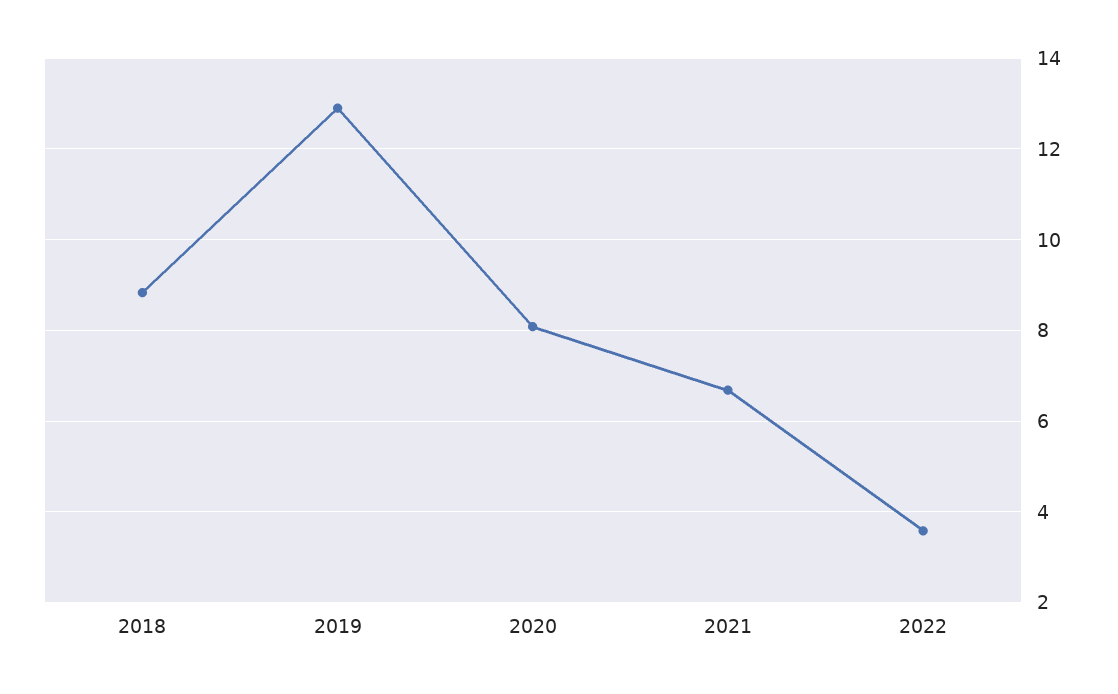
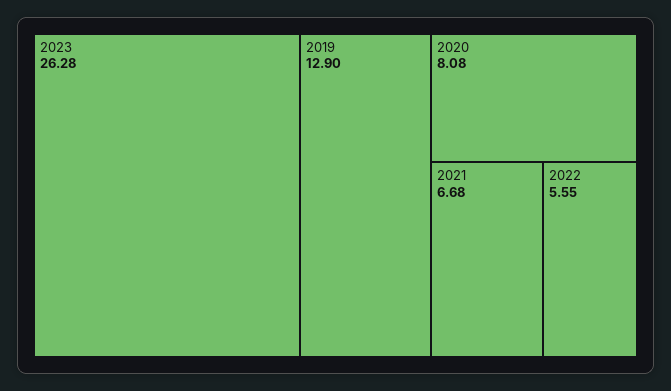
2018: 8.8 -> none
2022: 3.6 -> 5.55
2023: none -> 26.28

